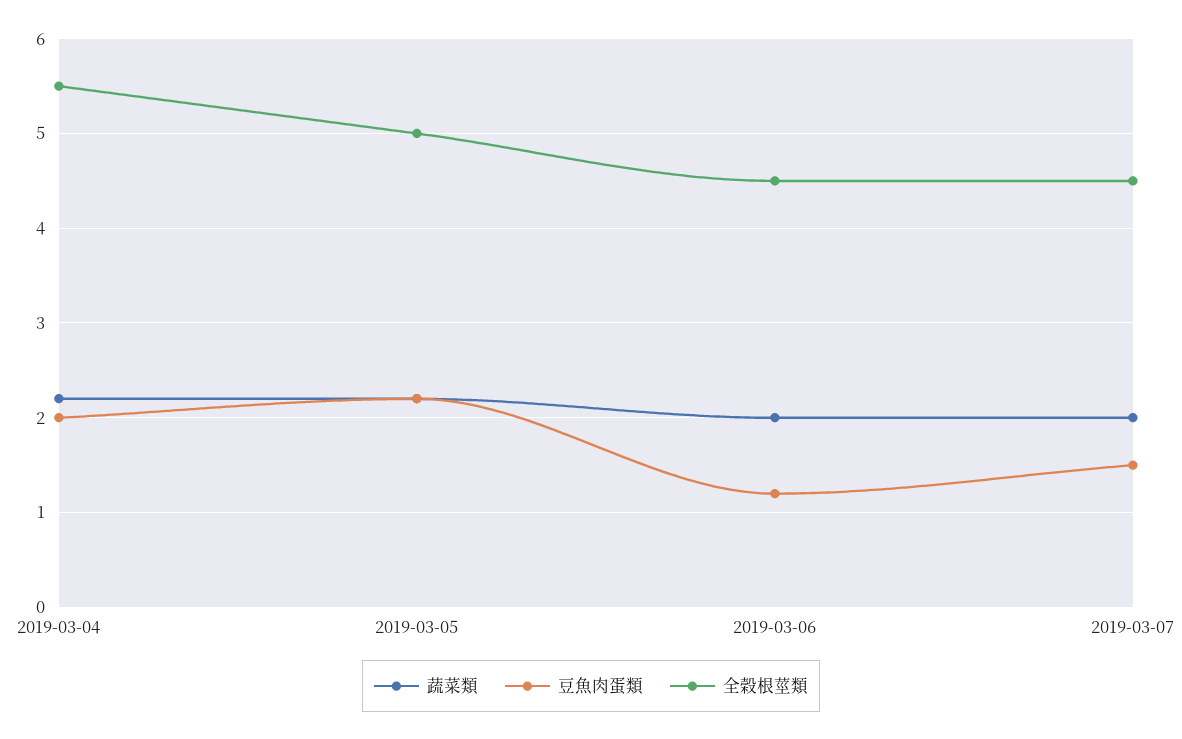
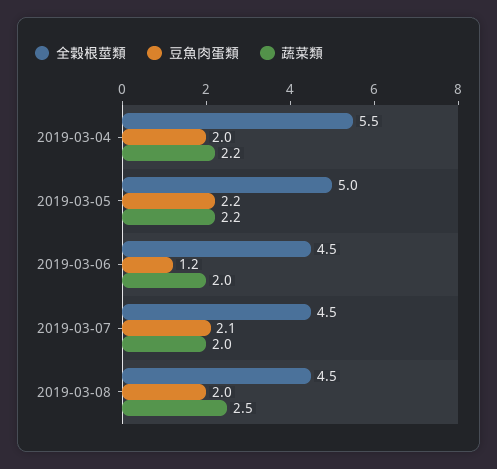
豆魚肉蛋類, 2019-03-07: 1.5 -> 2.1
全榖根莖類, 2019-03-08: none -> 4.5
豆魚肉蛋類, 2019-03-08: none -> 2
蔬菜類, 2019-03-08: none -> 2.5

